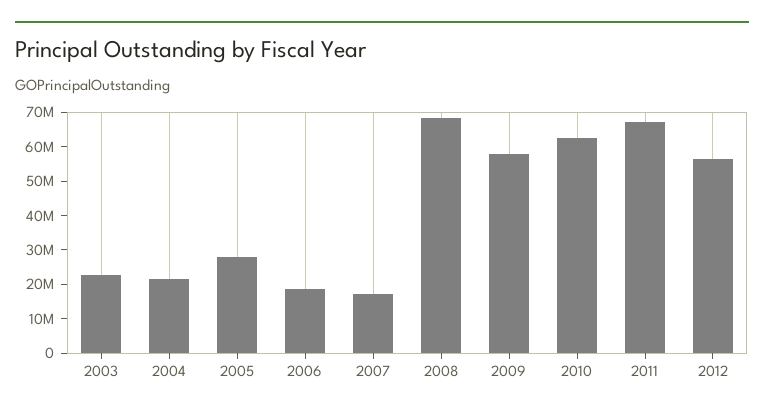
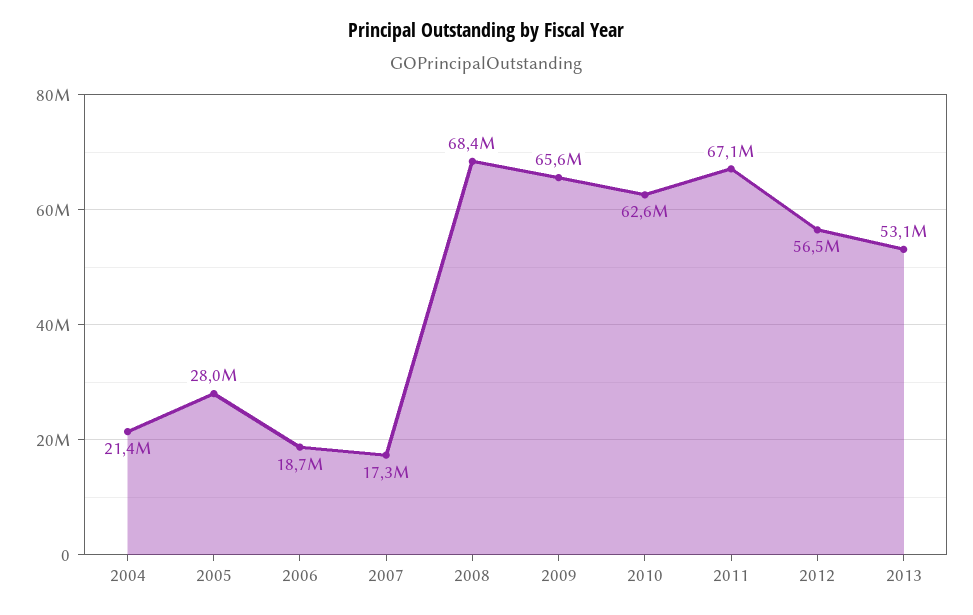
2003: 22500000 -> none
2009: 57500000 -> 65600000
2013: none -> 53100000

